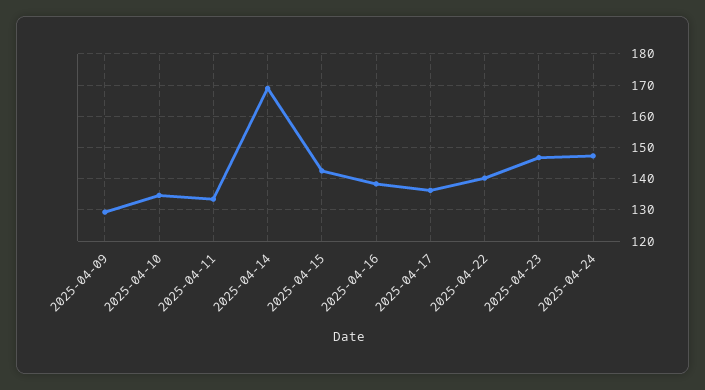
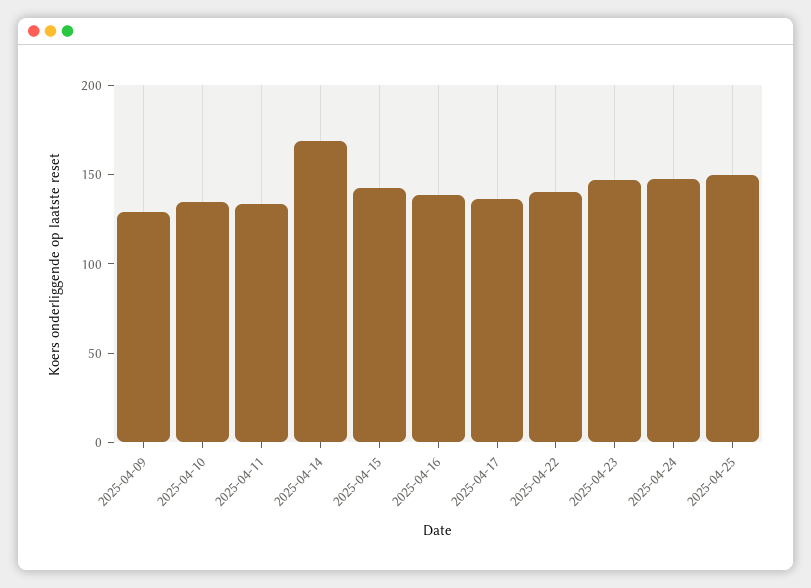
2025-04-25: none -> 150

